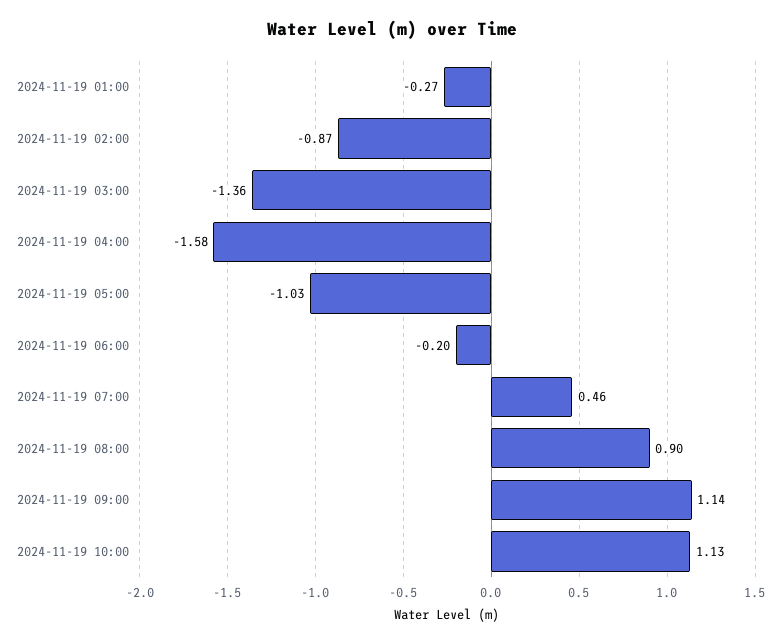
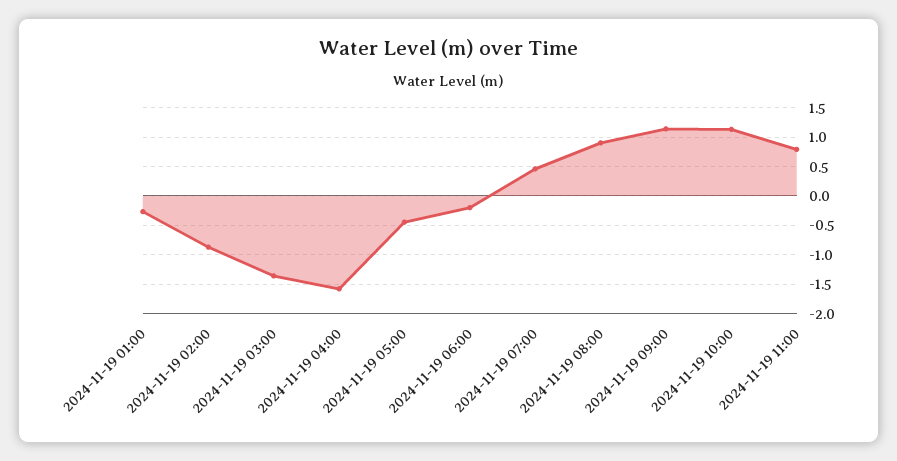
2024-11-19 05:00: -1.03 -> -0.5
2024-11-19 11:00: none -> 0.75

